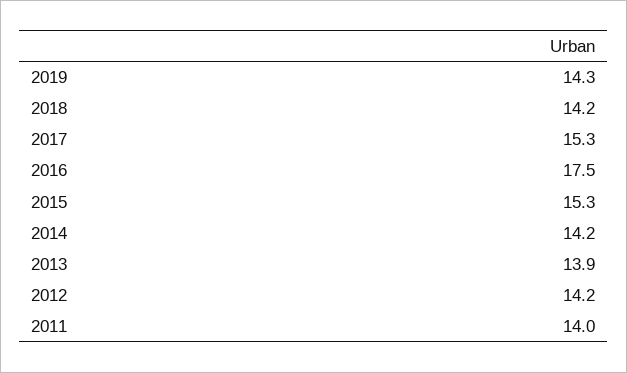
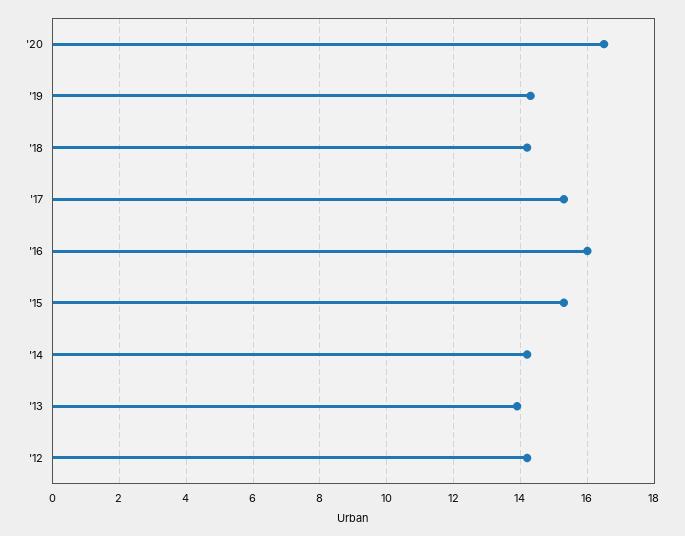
2016: 17.5 -> 16
2011: 14 -> none
'20: none -> 16.5

